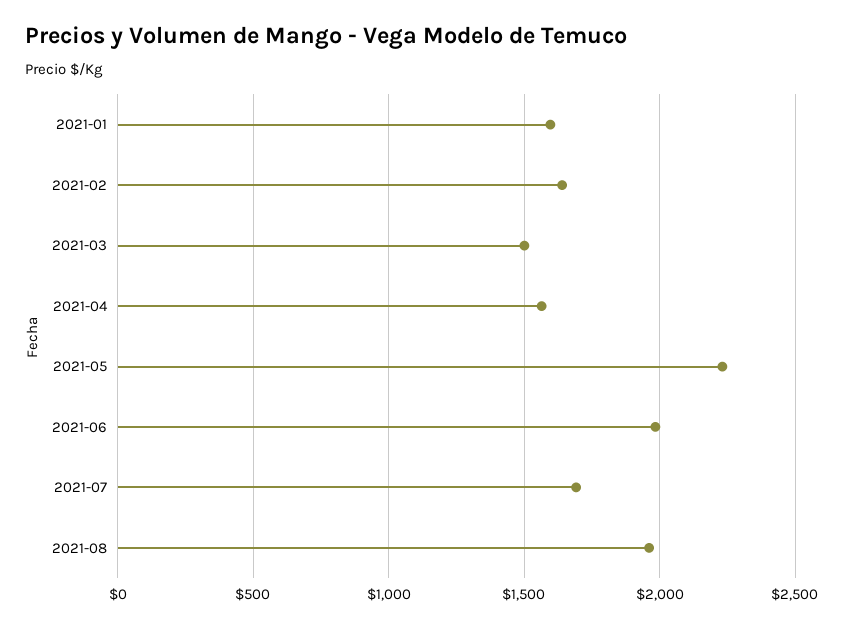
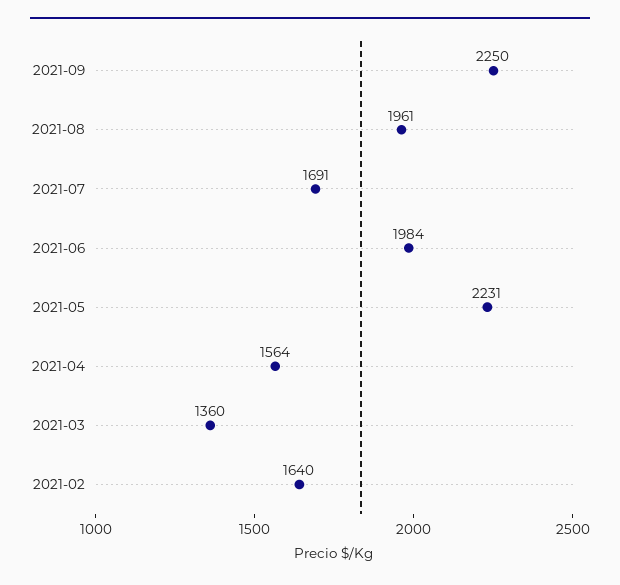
2021-01: 1600 -> none
2021-03: 1500 -> 1360
2021-09: none -> 2250

